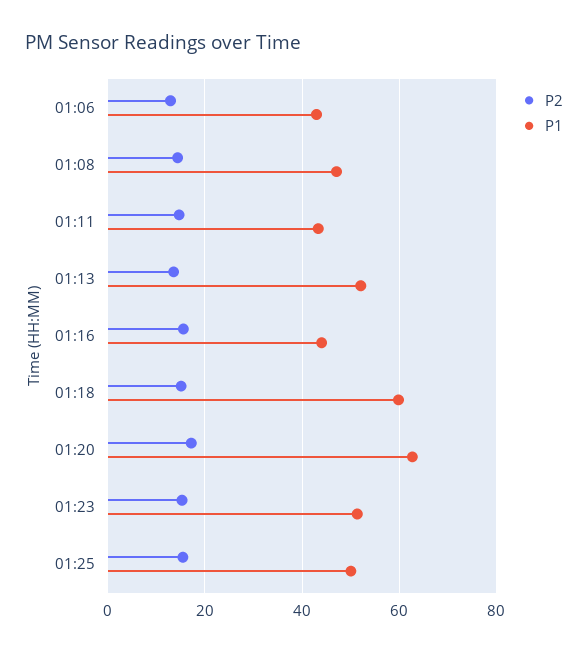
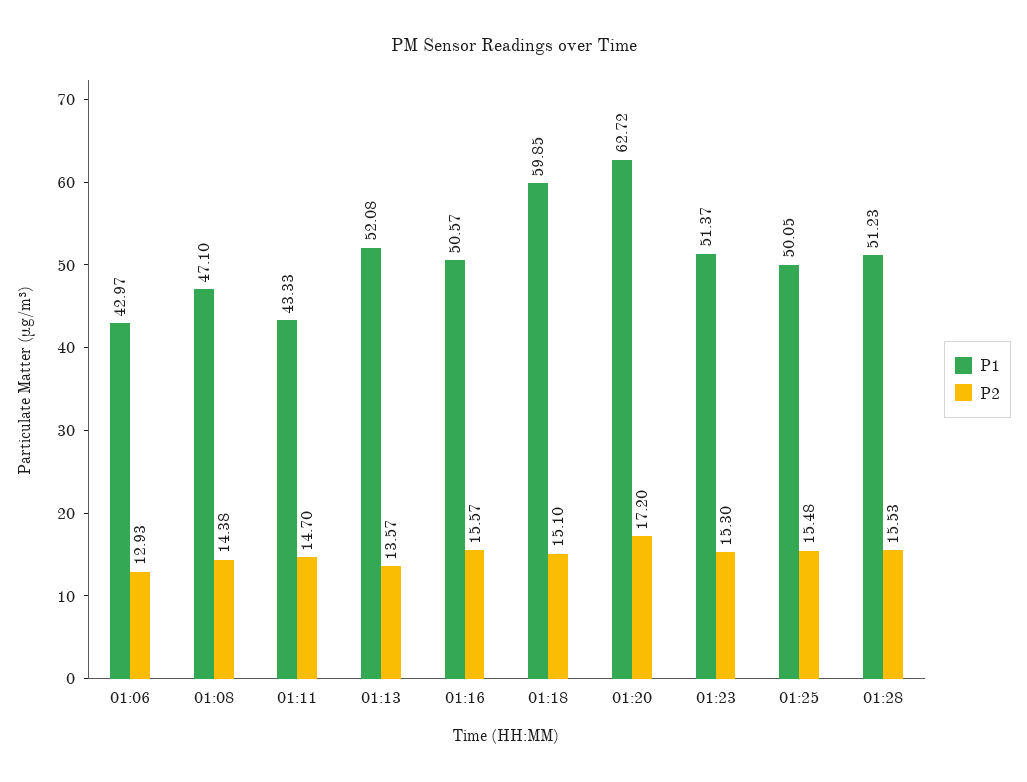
P1, 01:16: 44 -> 50.57
P1, 01:28: none -> 51.23
P2, 01:28: none -> 15.53

